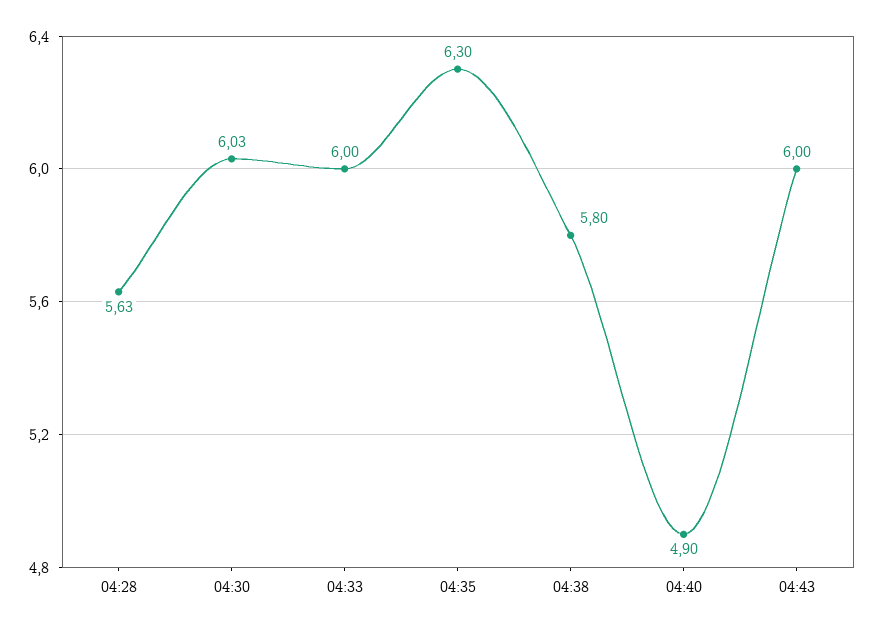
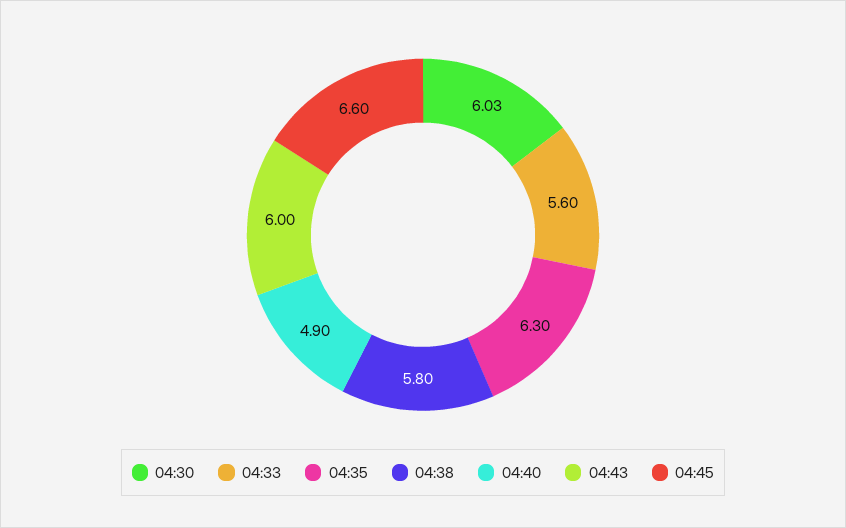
04:28: 5.63 -> none
04:33: 6 -> 5.6
04:45: none -> 6.6

